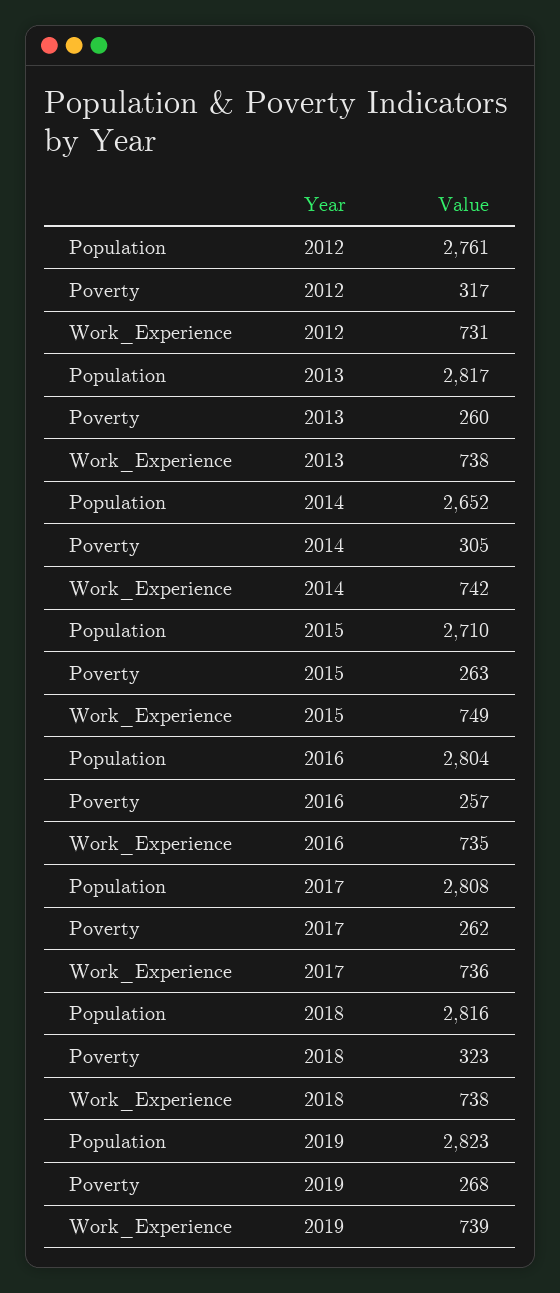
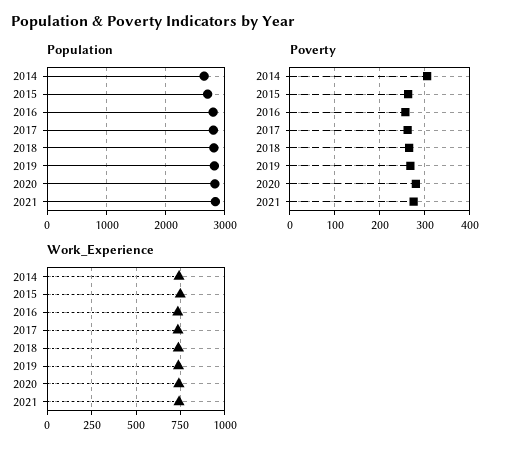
Population, 2012: 2761 -> none
Poverty, 2012: 317 -> none
Work_Experience, 2012: 731 -> none
Population, 2013: 2817 -> none
Poverty, 2013: 260 -> none
Work_Experience, 2013: 738 -> none
Poverty, 2018: 323 -> 260
Population, 2020: none -> 2800
Population, 2021: none -> 2800
Poverty, 2020: none -> 280
Poverty, 2021: none -> 280
Work_Experience, 2020: none -> 750
Work_Experience, 2021: none -> 750

